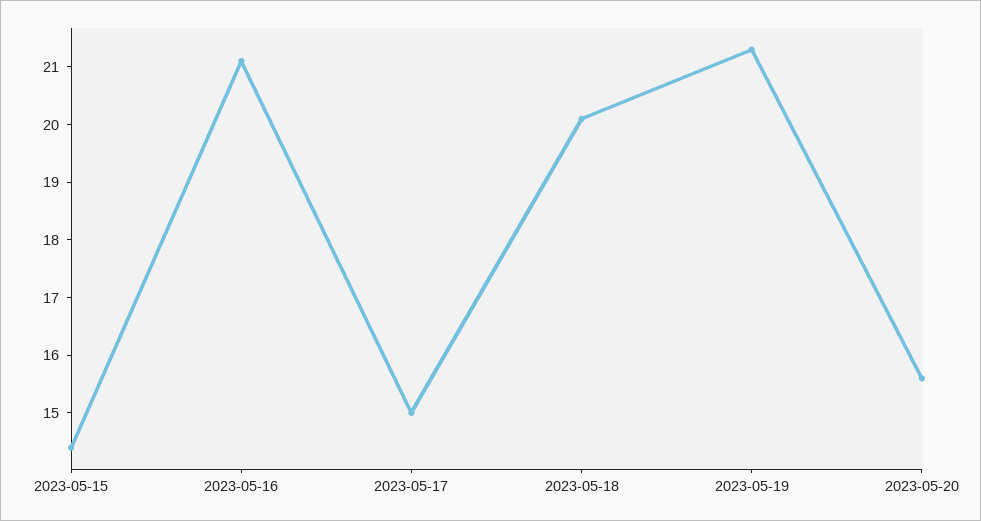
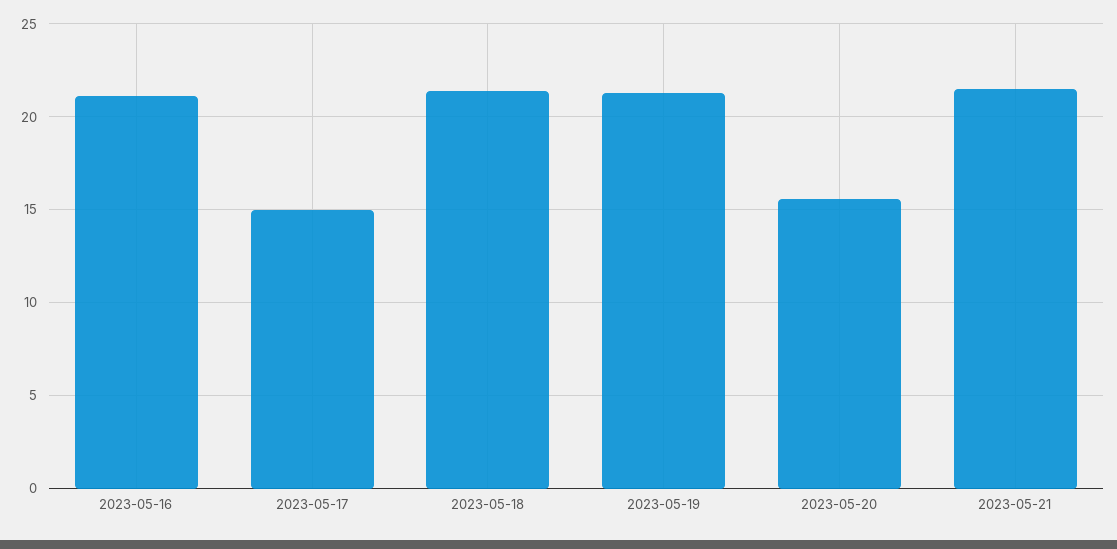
2023-05-15: 14.5 -> none
2023-05-18: 20 -> 21.5
2023-05-21: none -> 21.5

